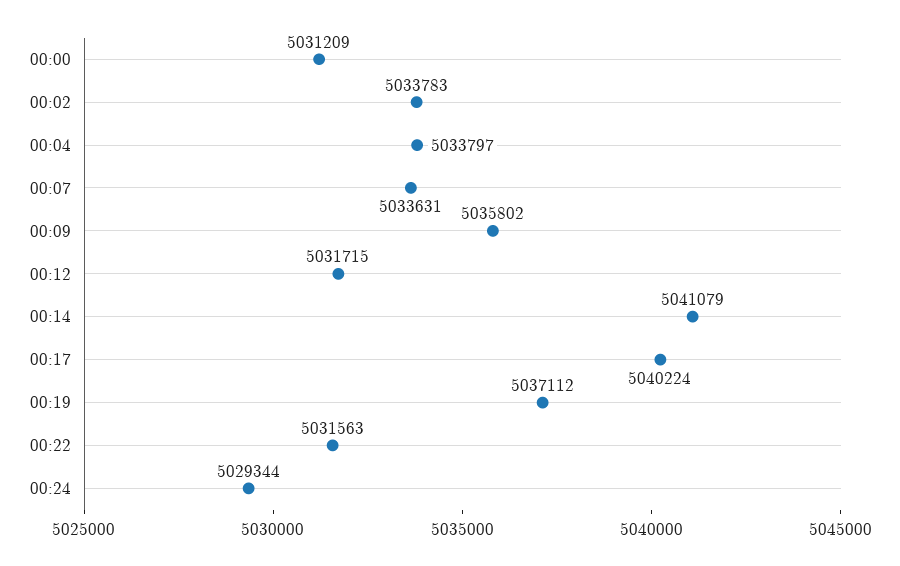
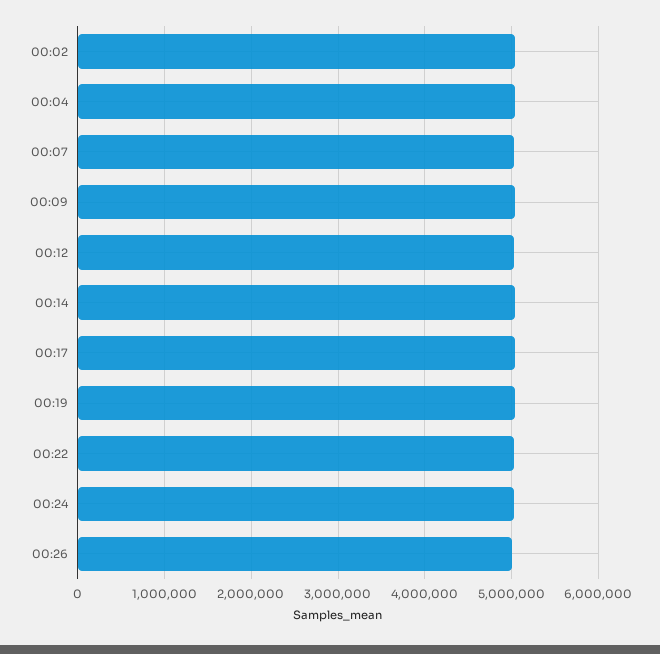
00:00: 5031209 -> none
00:26: none -> 5000000

